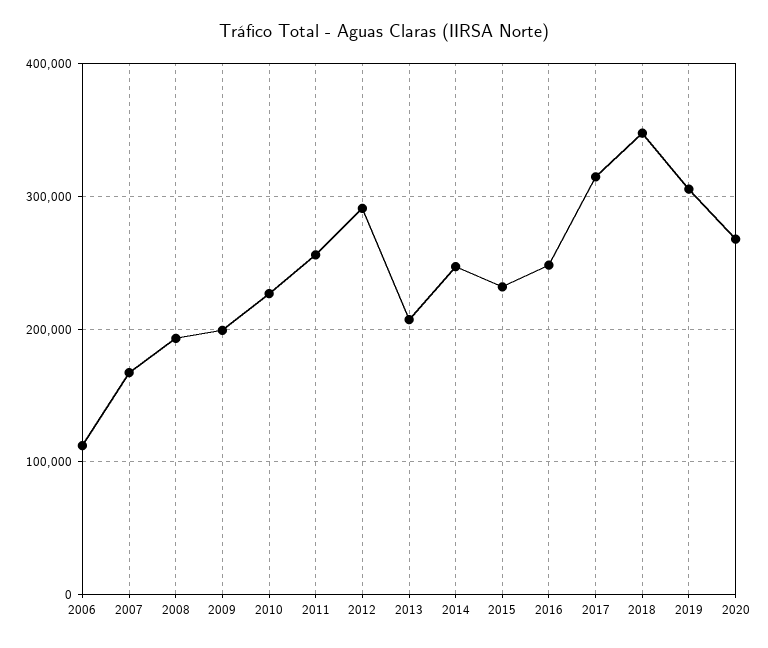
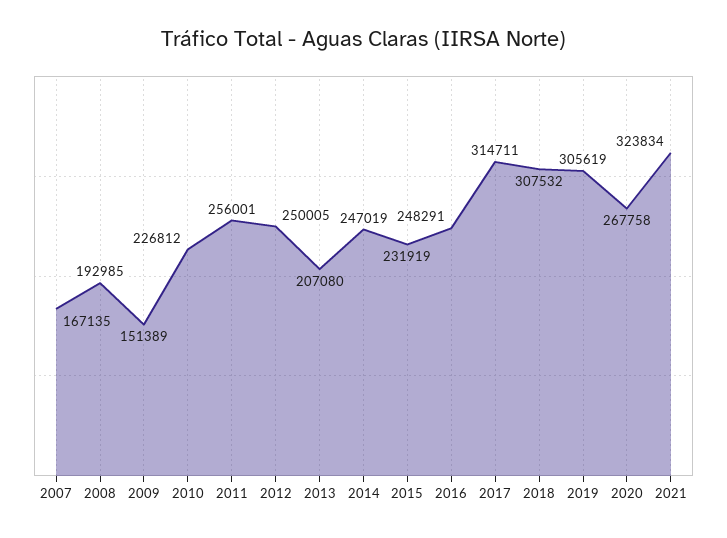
2006: 110000 -> none
2009: 200000 -> 151389
2012: 290000 -> 250005
2018: 350000 -> 307532
2021: none -> 323834

